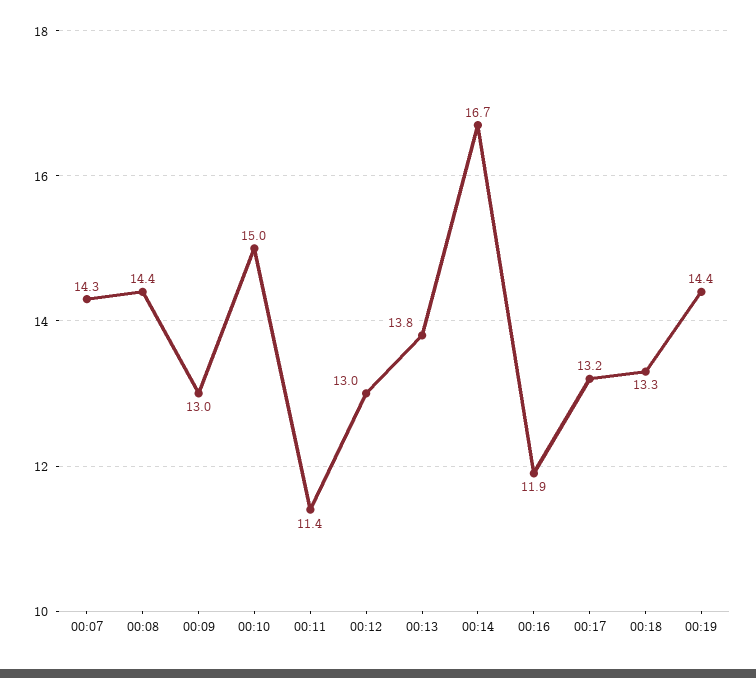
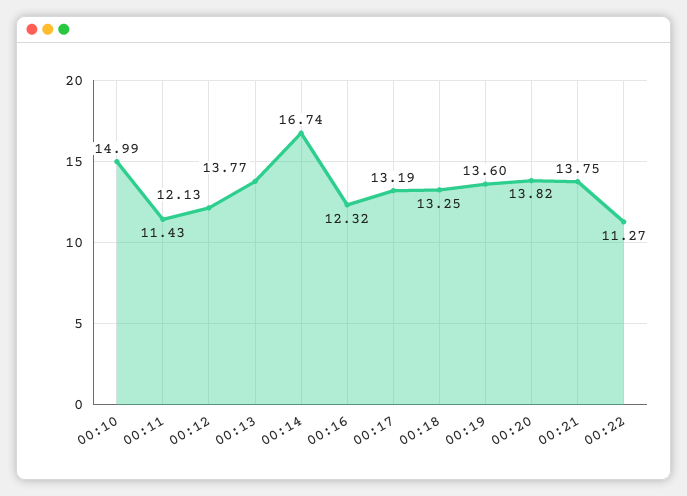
00:07: 14.3 -> none
00:08: 14.4 -> none
00:09: 13 -> none
00:12: 13 -> 12.13
00:16: 11.9 -> 12.32
00:19: 14.4 -> 13.6
00:20: none -> 13.82
00:21: none -> 13.75
00:22: none -> 11.27

